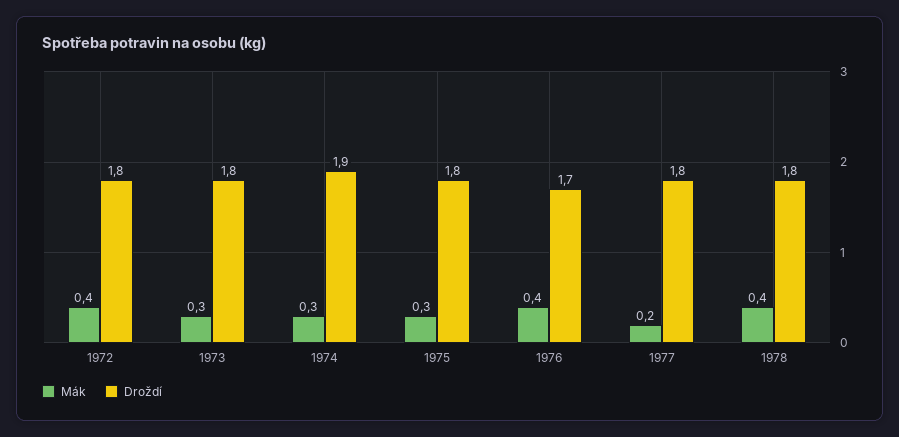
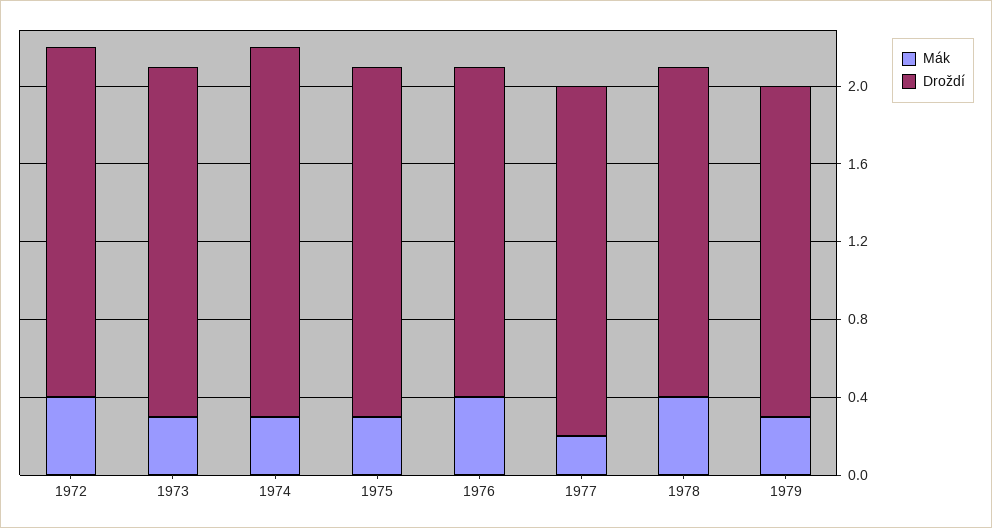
Droždí, 1978: 1.8 -> 1.7
Mák, 1979: none -> 0.3
Droždí, 1979: none -> 1.7

